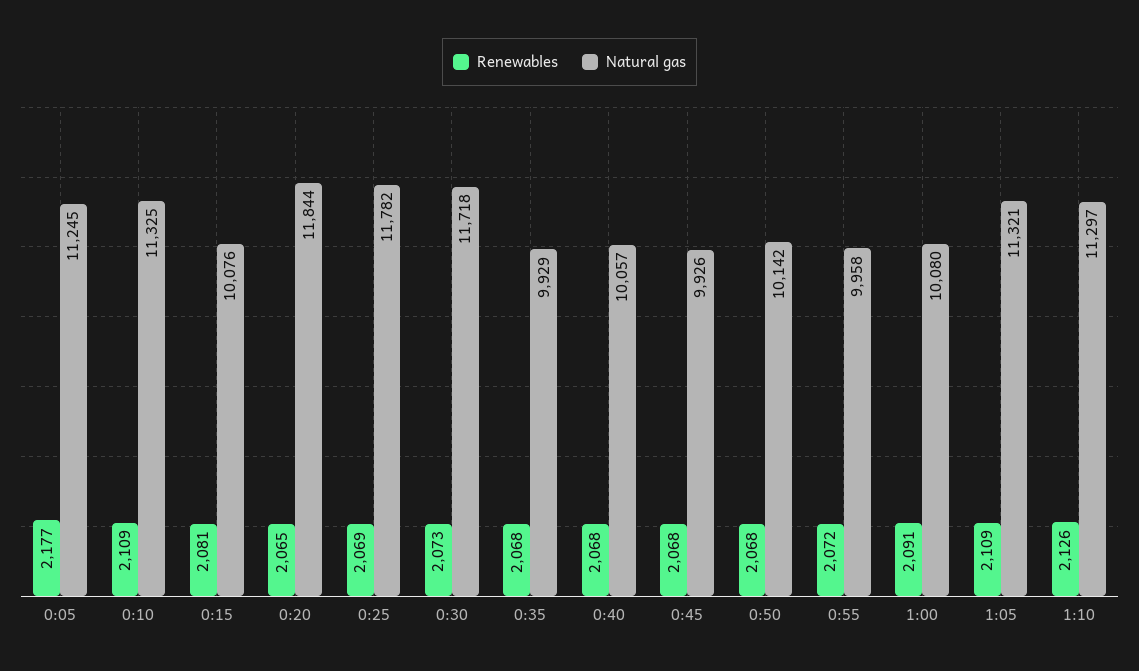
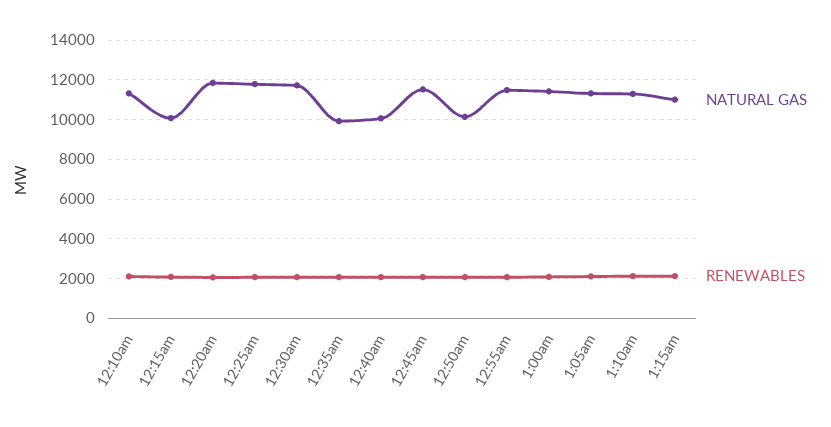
Renewables, 0:05: 2177 -> none
Natural gas, 0:05: 11245 -> none
Natural gas, 0:45: 9926 -> 11500
Natural gas, 0:55: 9958 -> 11500
Natural gas, 1:00: 10080 -> 11500
Natural gas, 1:15am: none -> 11000
Renewables, 1:15am: none -> 2000

